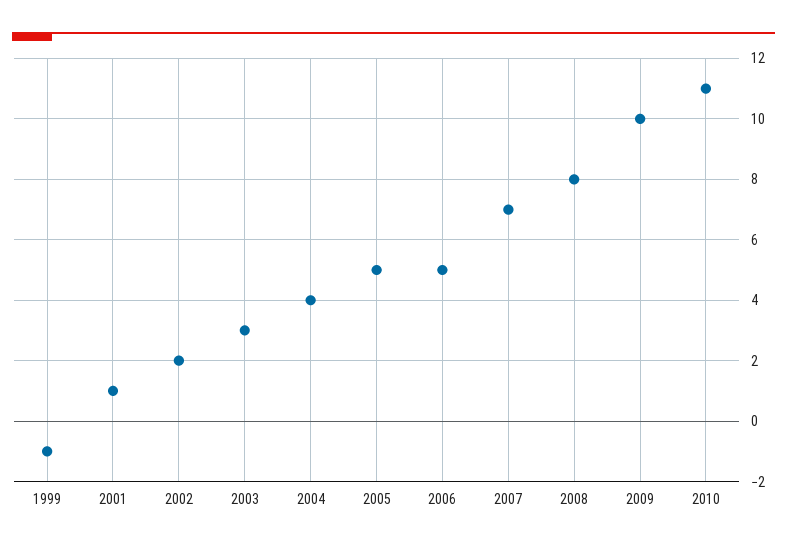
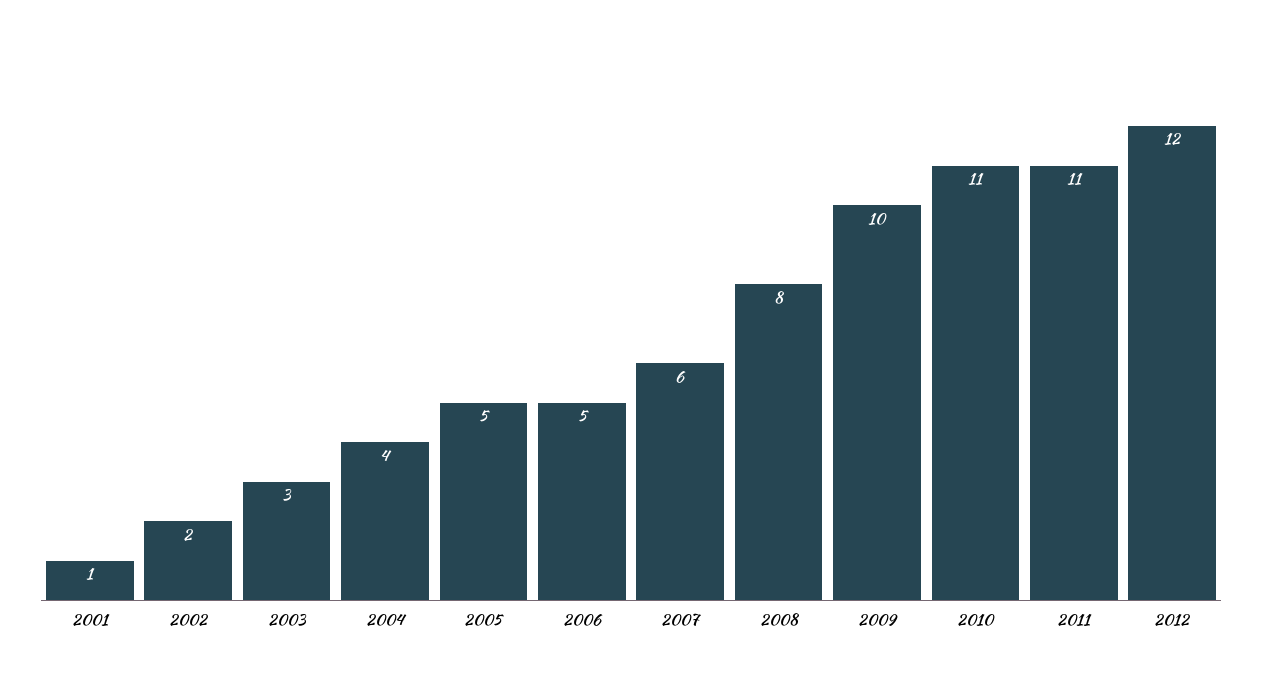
1999: -1 -> none
2007: 7 -> 6
2011: none -> 11
2012: none -> 12

